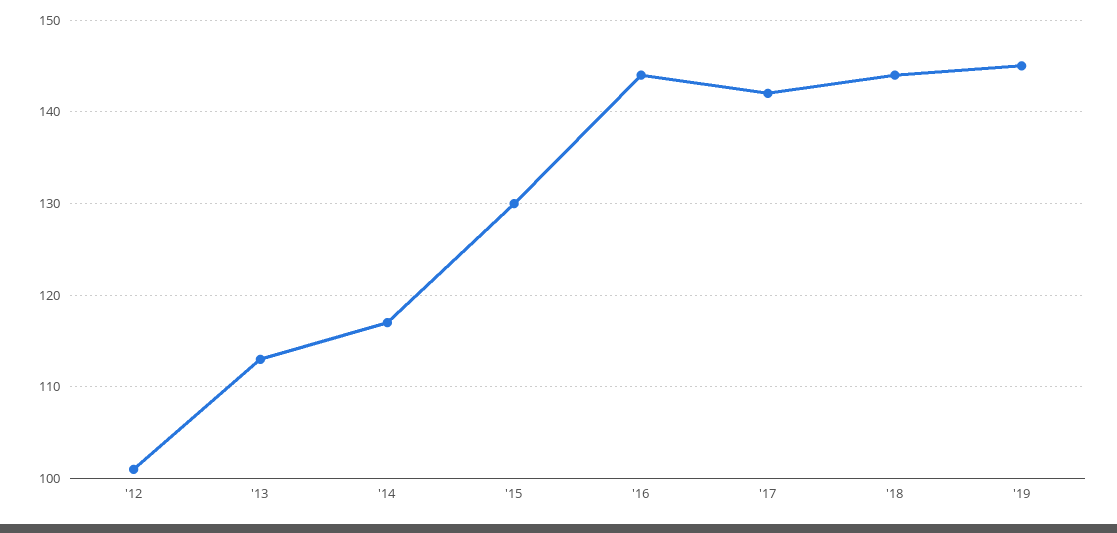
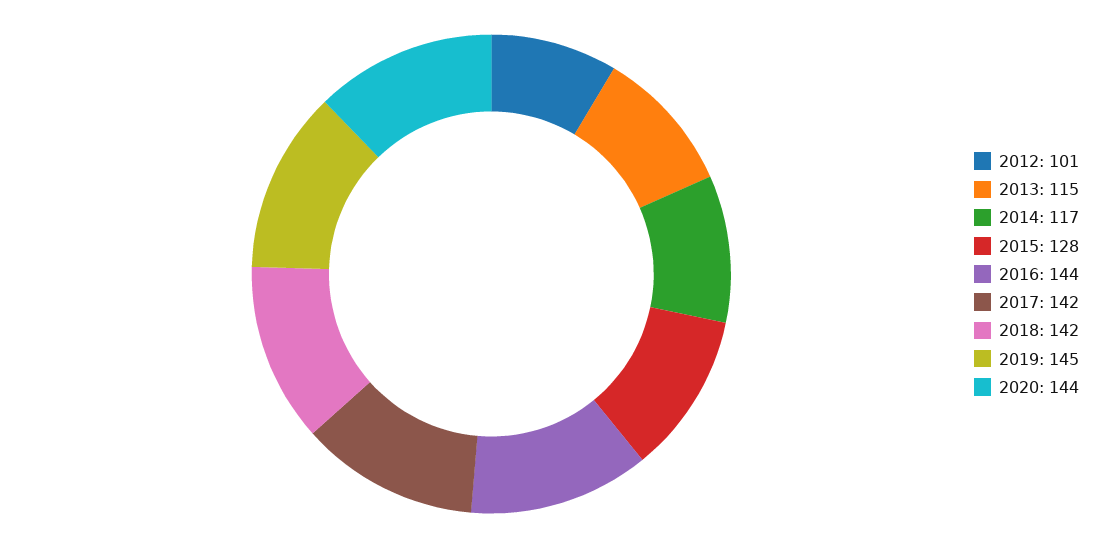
'13: 113 -> 115
'15: 130 -> 128
'18: 144 -> 142
2020: none -> 144

